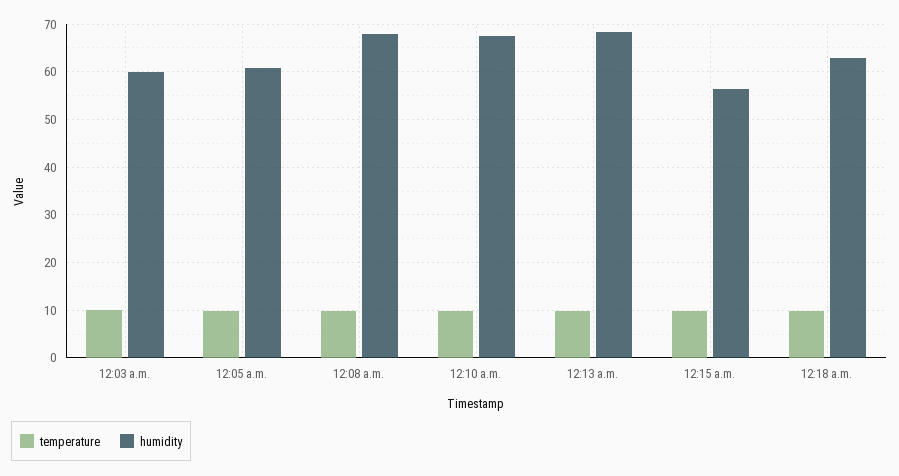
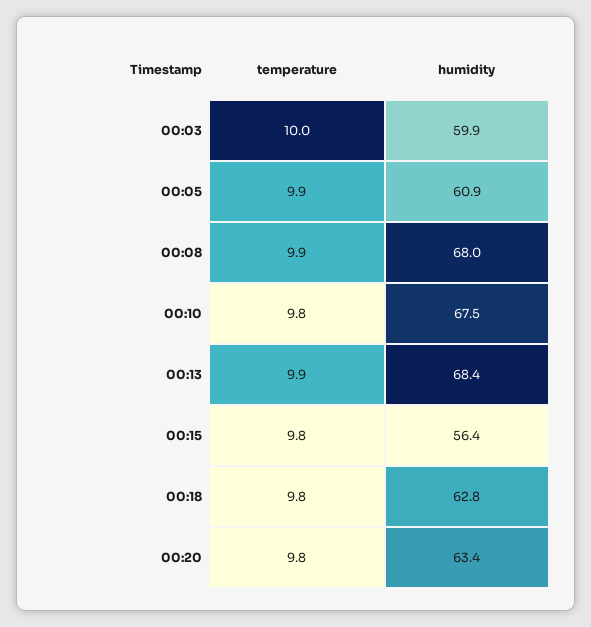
temperature, 00:20: none -> 9.8
humidity, 00:20: none -> 63.4

